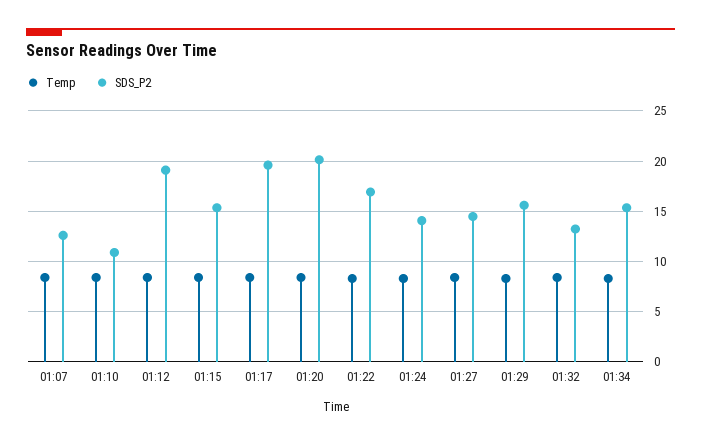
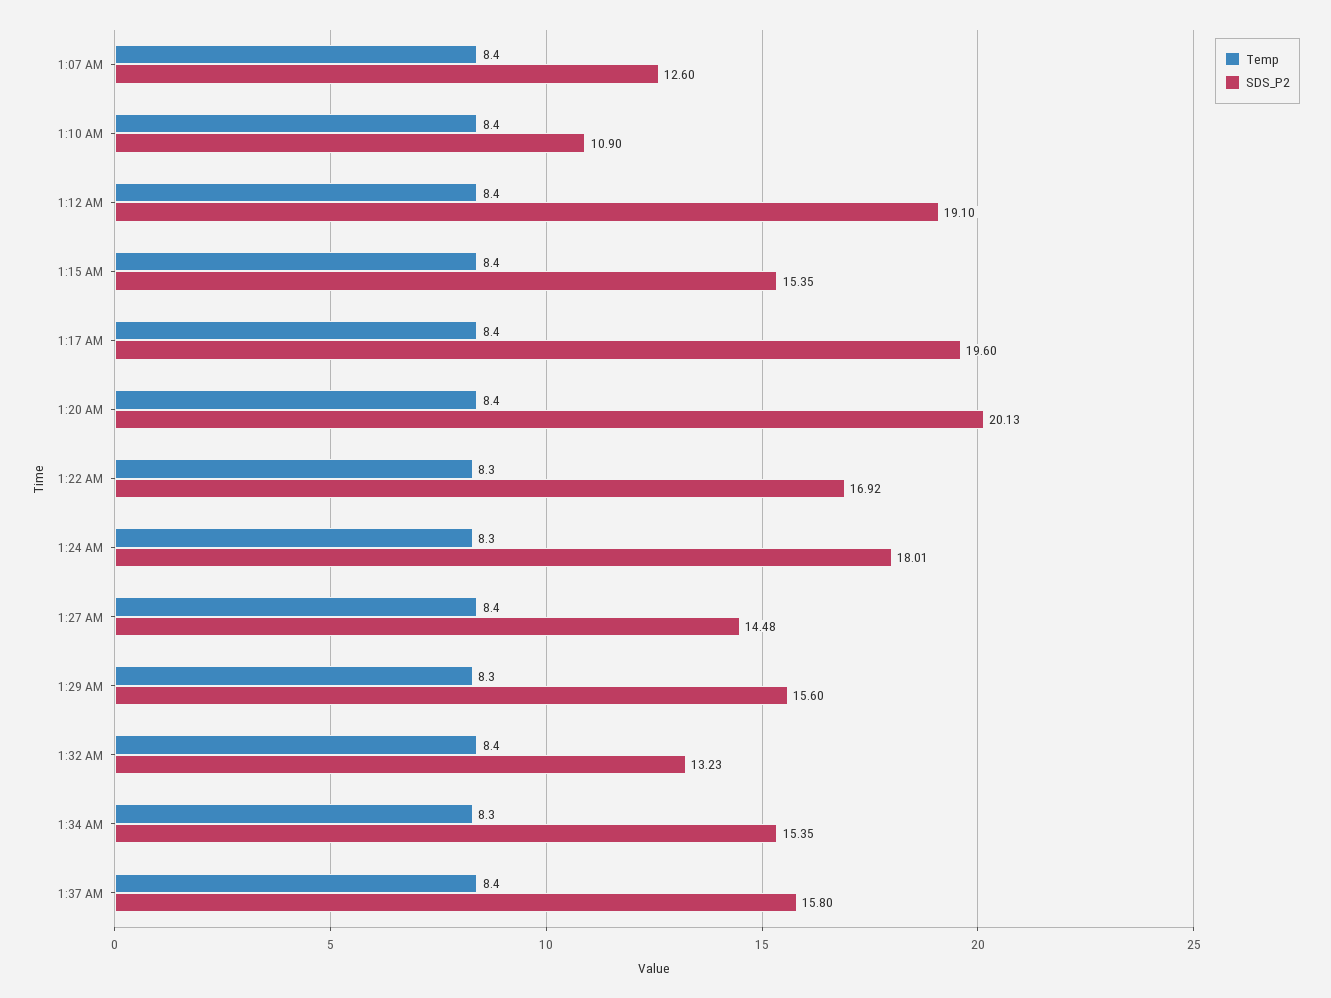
SDS_P2, 01:24: 14 -> 18.01
Temp, 1:37 AM: none -> 8.4
SDS_P2, 1:37 AM: none -> 15.8

